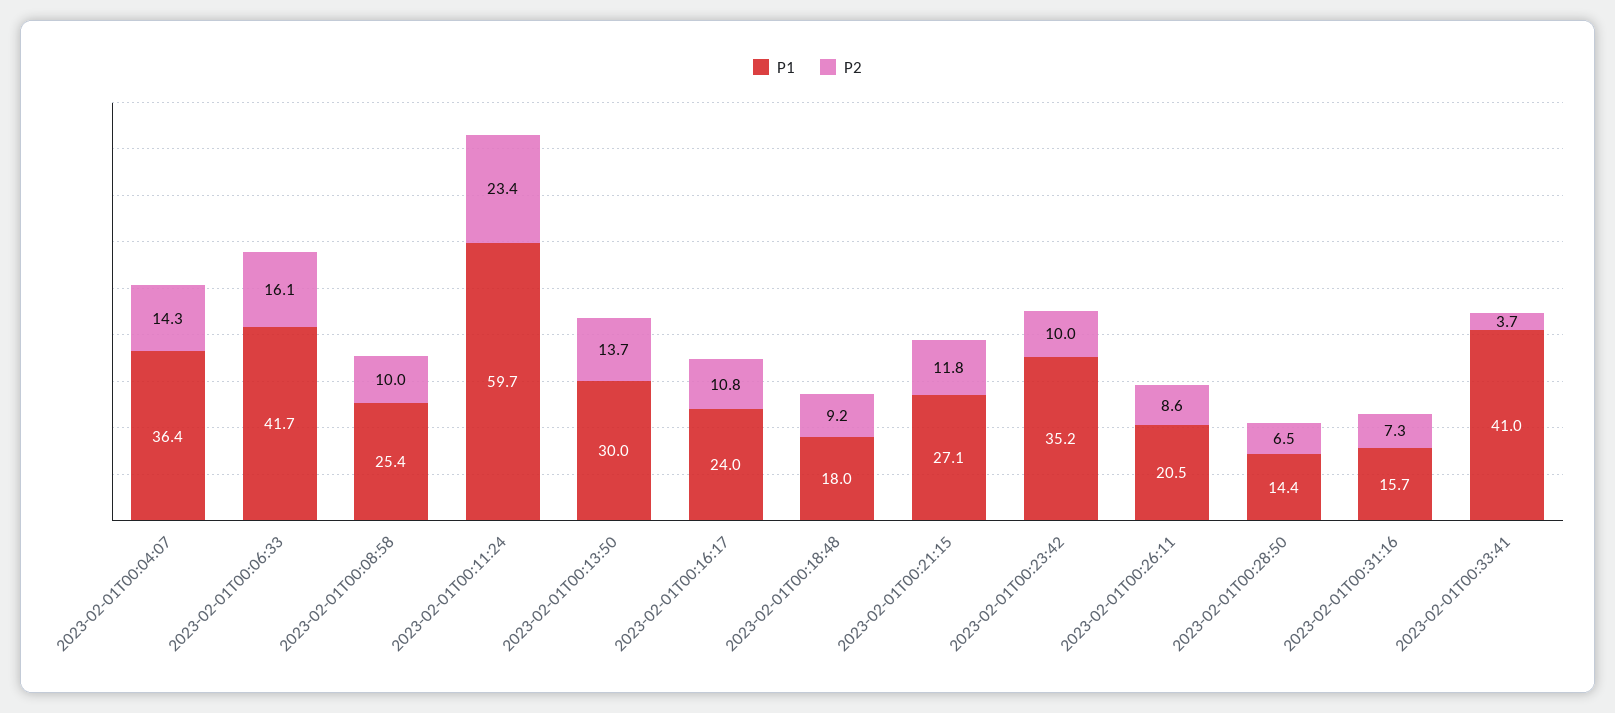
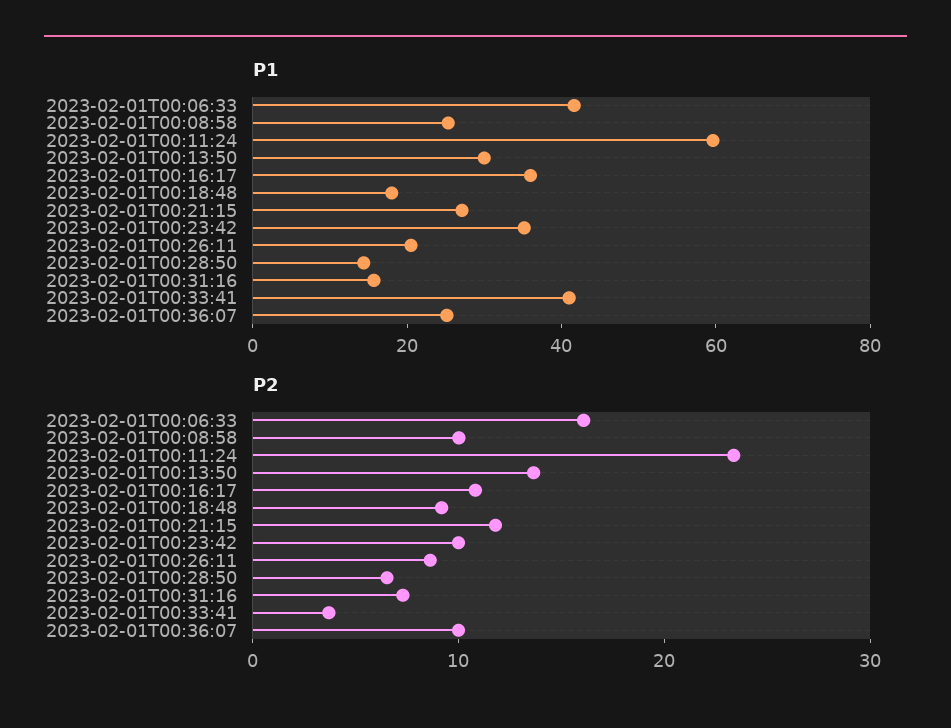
P1, 2023-02-01T00:04:07: 36.4 -> none
P2, 2023-02-01T00:04:07: 14.3 -> none
P1, 2023-02-01T00:16:17: 24 -> 35
P1, 2023-02-01T00:36:07: none -> 25
P2, 2023-02-01T00:36:07: none -> 10

